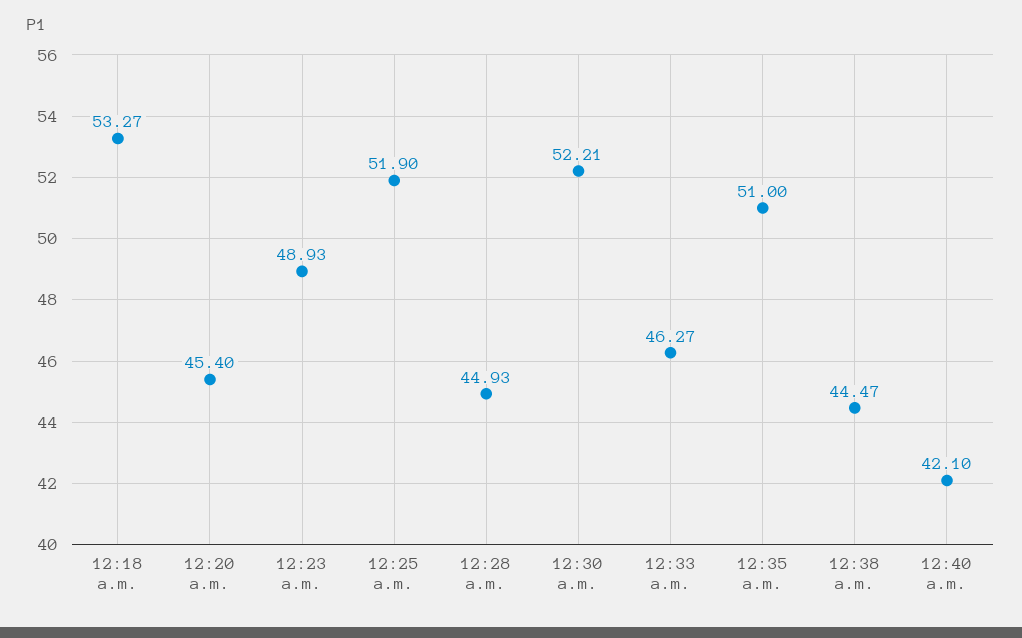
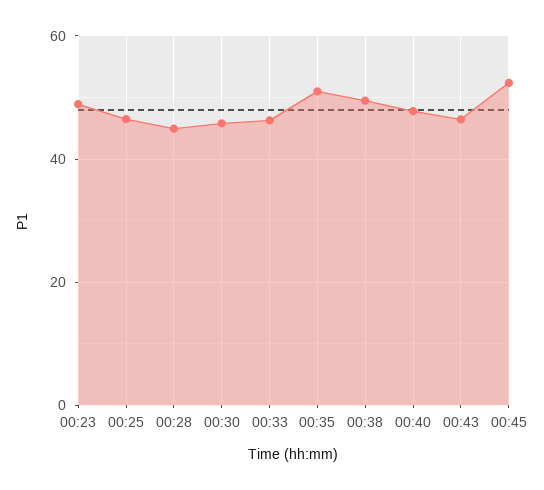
12:18 a.m.: 53.27 -> none
12:20 a.m.: 45.4 -> none
12:25 a.m.: 51.9 -> 46
12:30 a.m.: 52.21 -> 46
12:38 a.m.: 44.47 -> 50
12:40 a.m.: 42.1 -> 48
00:43: none -> 46
00:45: none -> 52

